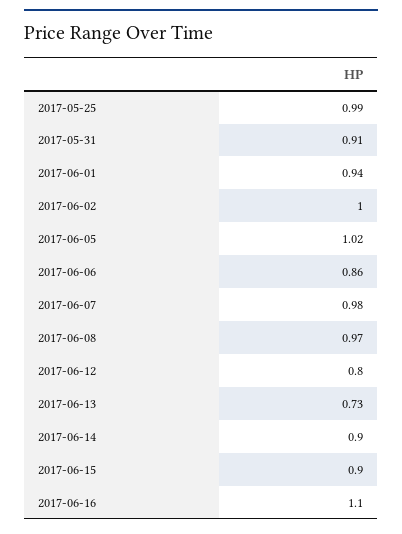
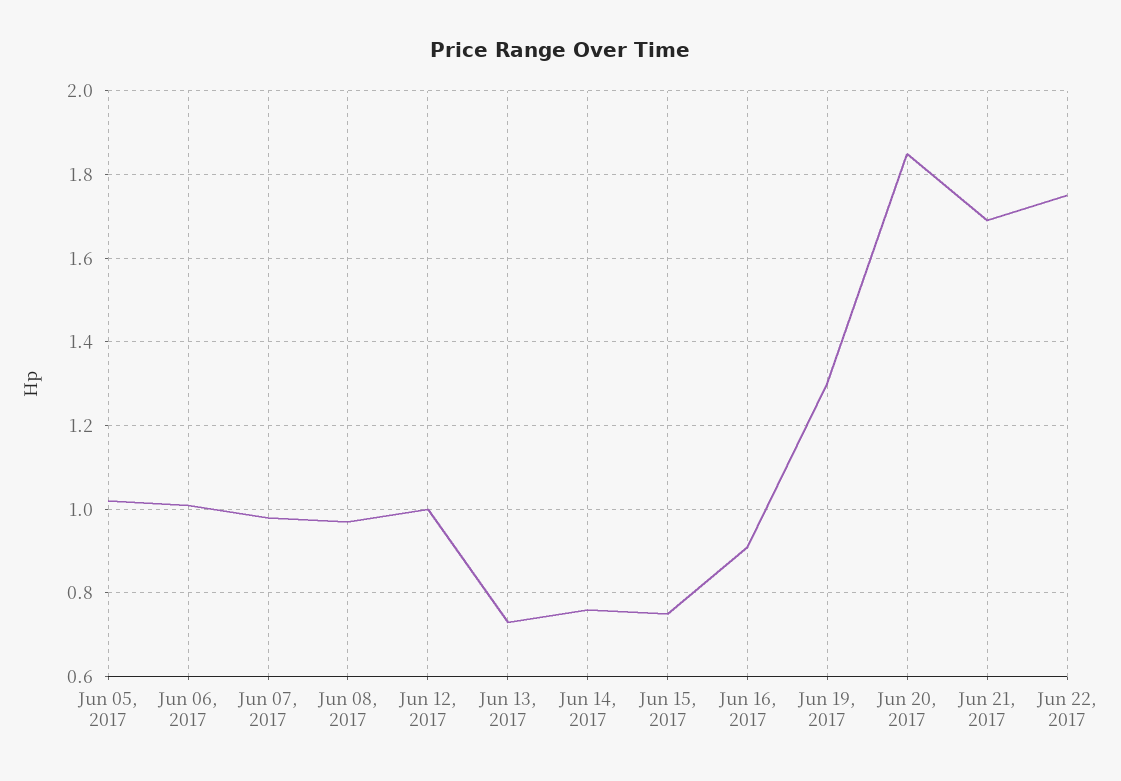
2017-05-25: 0.99 -> none
2017-05-31: 0.91 -> none
2017-06-01: 0.94 -> none
2017-06-02: 1 -> none
2017-06-06: 0.86 -> 1
2017-06-12: 0.8 -> 1
2017-06-14: 0.9 -> 0.75
2017-06-15: 0.9 -> 0.75
2017-06-16: 1.1 -> 0.9
Jun 19, 2017: none -> 1.3
Jun 20, 2017: none -> 1.85
Jun 21, 2017: none -> 1.7
Jun 22, 2017: none -> 1.75

